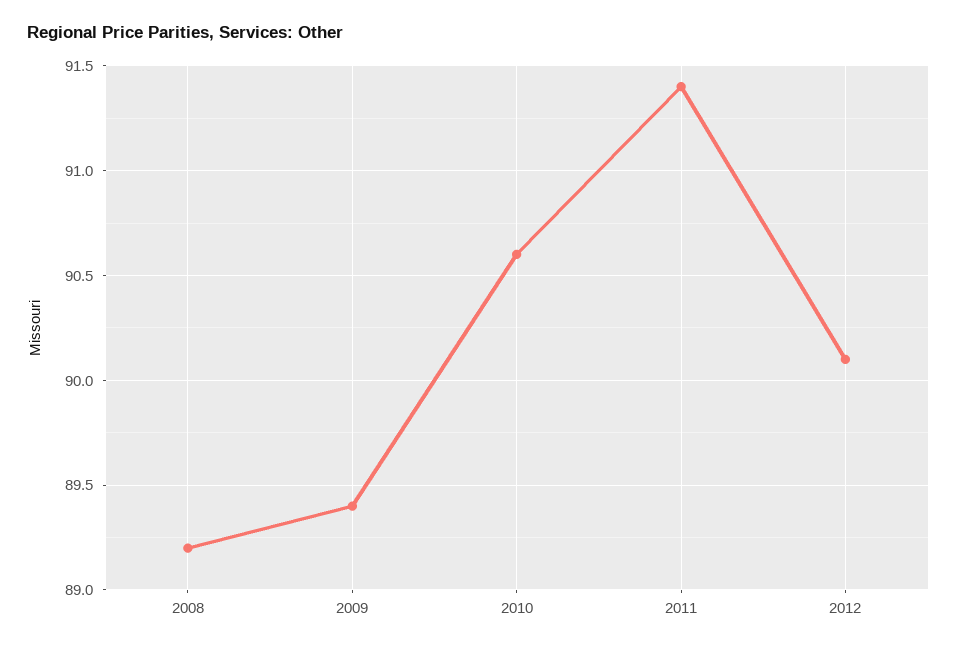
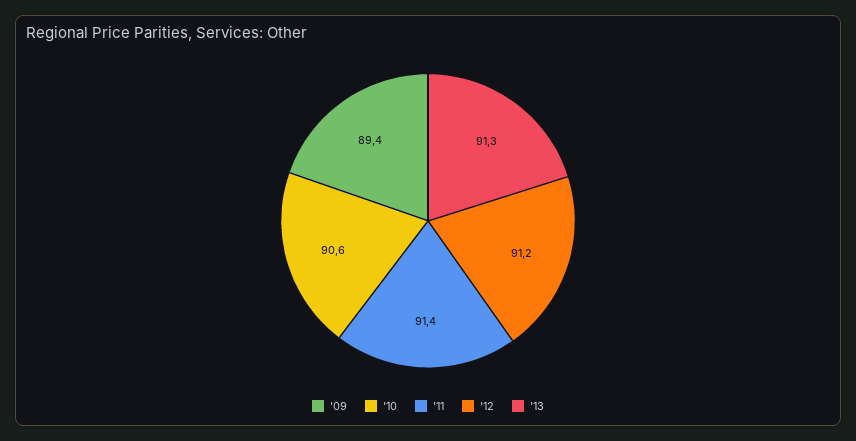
2008: 89.2 -> none
2012: 90.1 -> 91.2
'13: none -> 91.3

